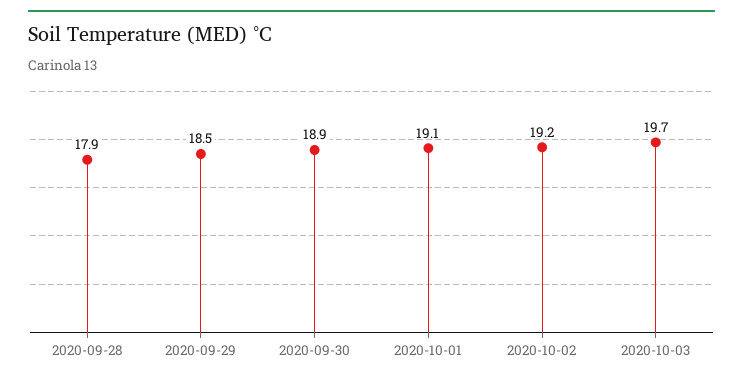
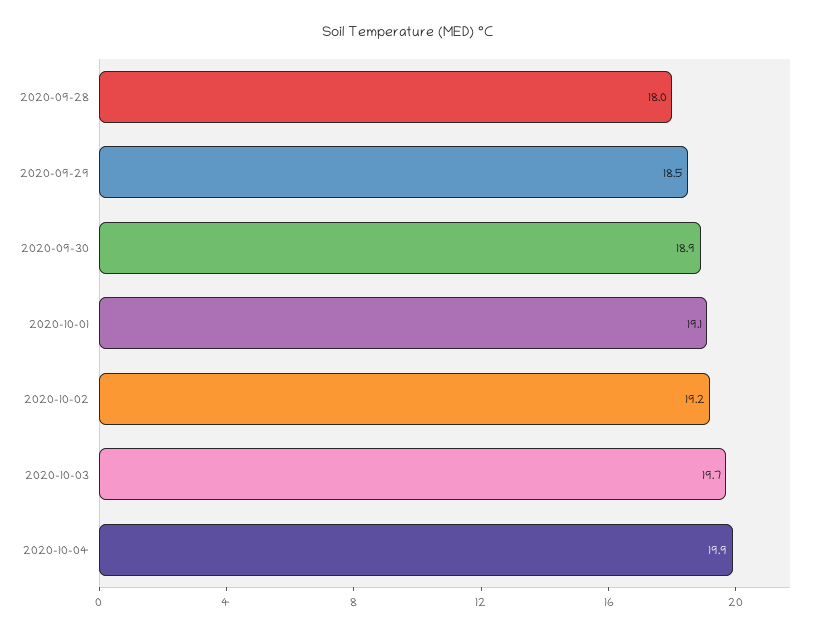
2020-09-28: 17.9 -> 18
2020-10-04: none -> 19.9

